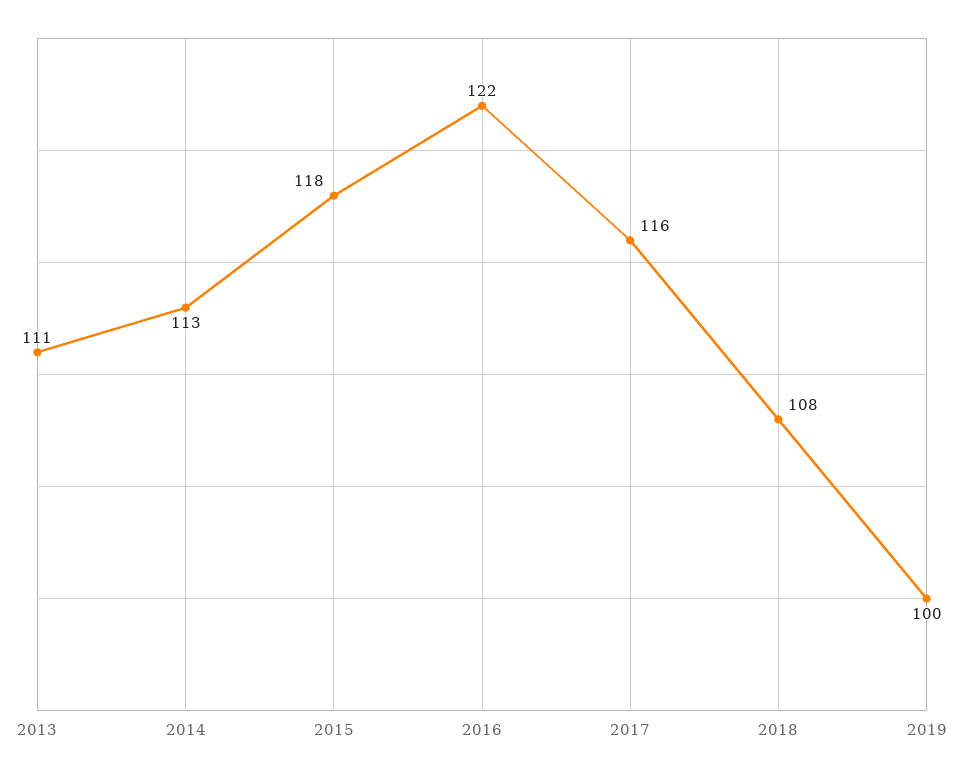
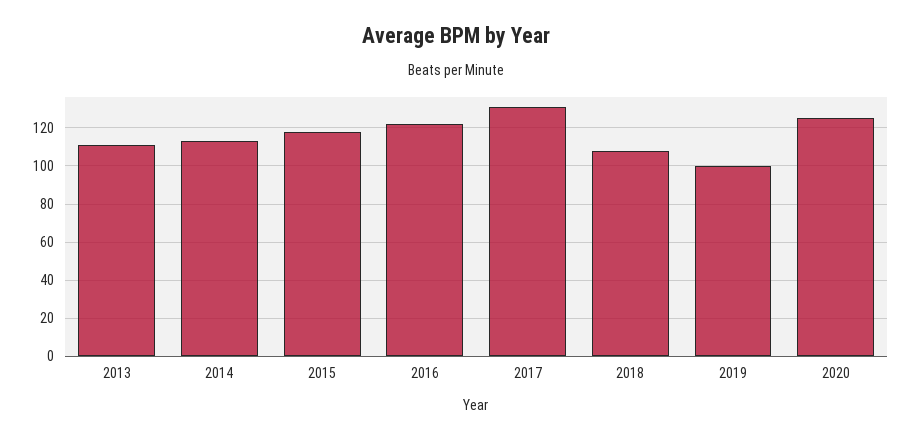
2017: 116 -> 130
2020: none -> 125

